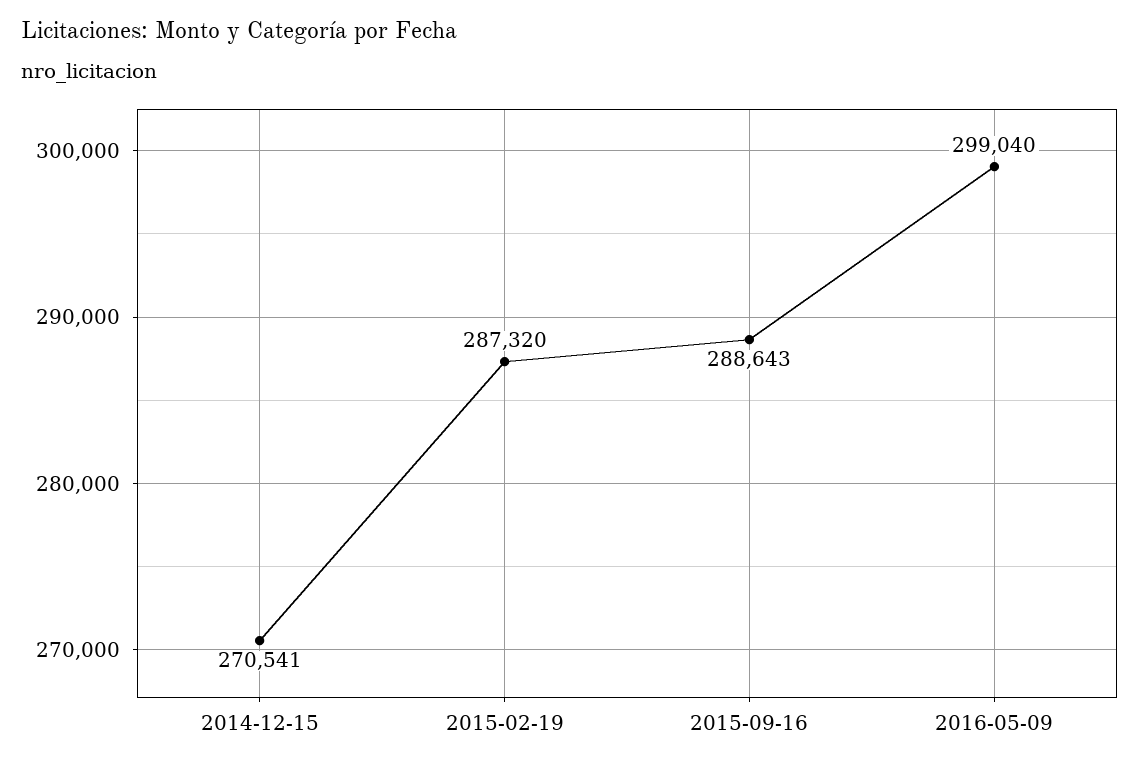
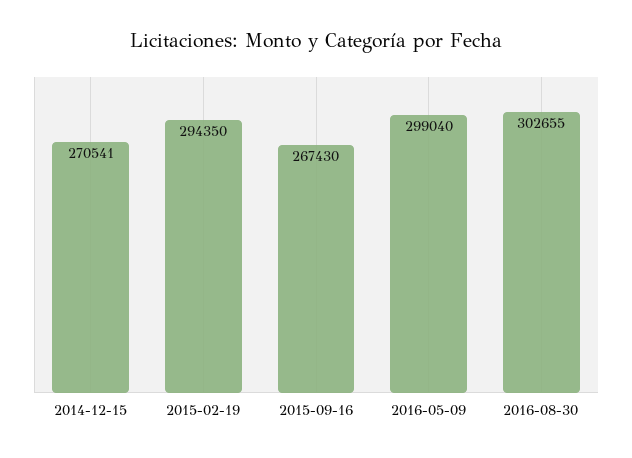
2015-02-19: 287320 -> 294350
2015-09-16: 288643 -> 267430
2016-08-30: none -> 302655

